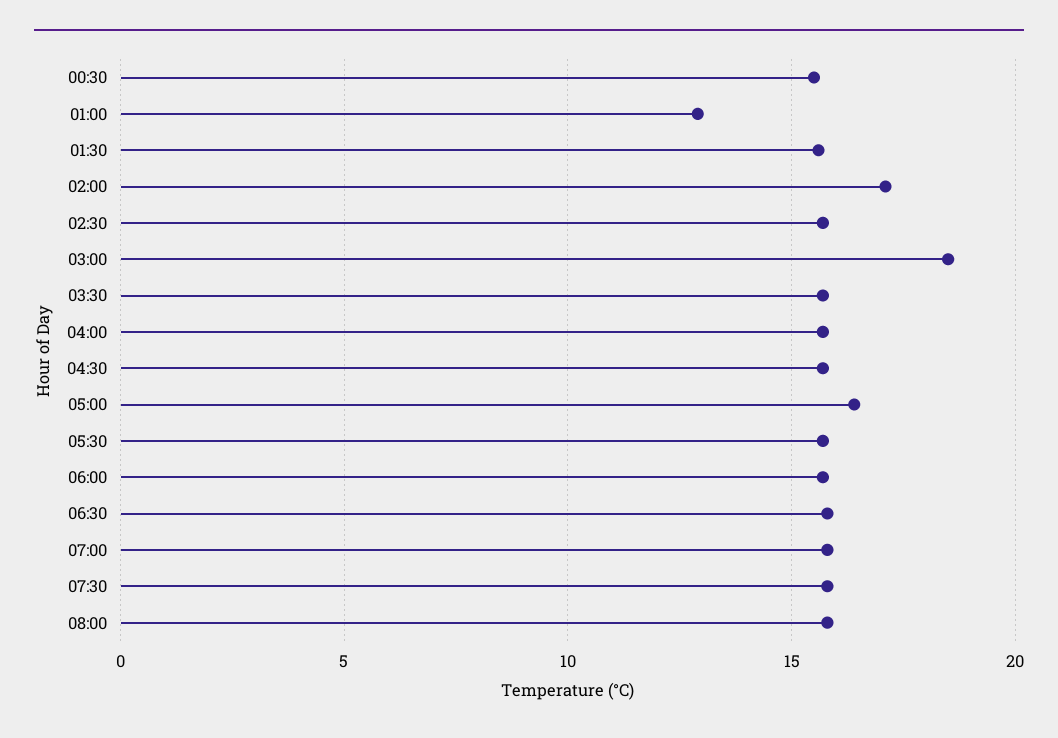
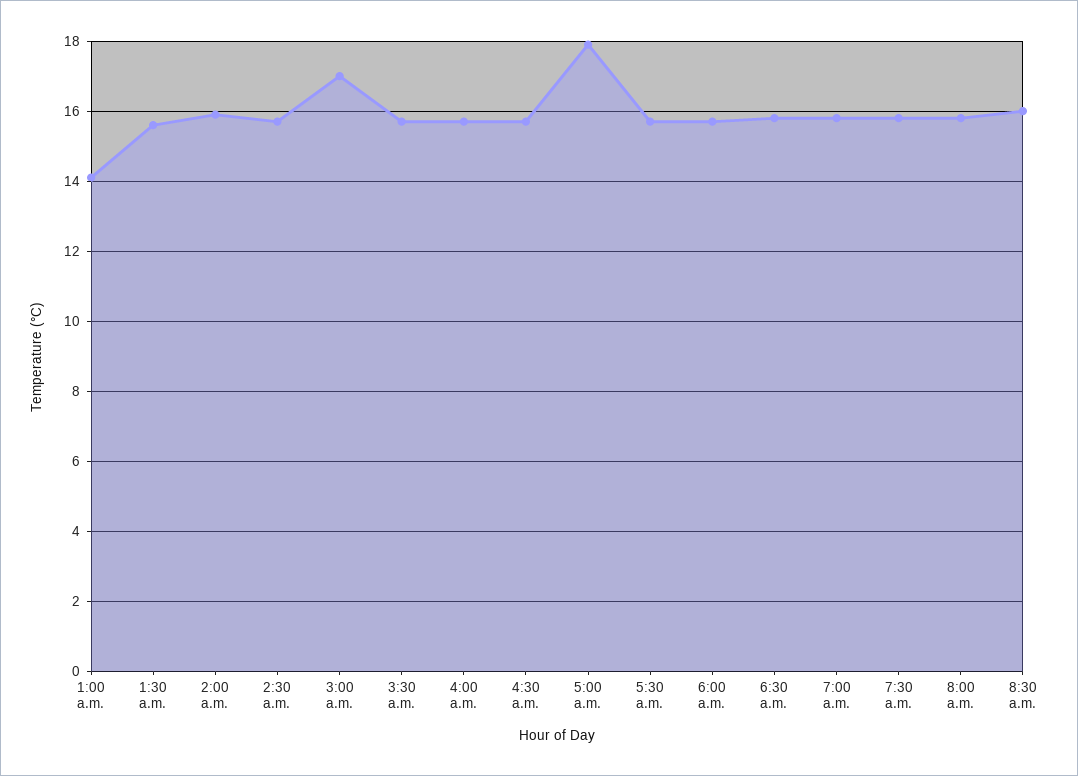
00:30: 15.5 -> none
01:00: 13 -> 14
02:00: 17 -> 16
03:00: 18.5 -> 17
05:00: 16.5 -> 18
8:30 a.m.: none -> 16

